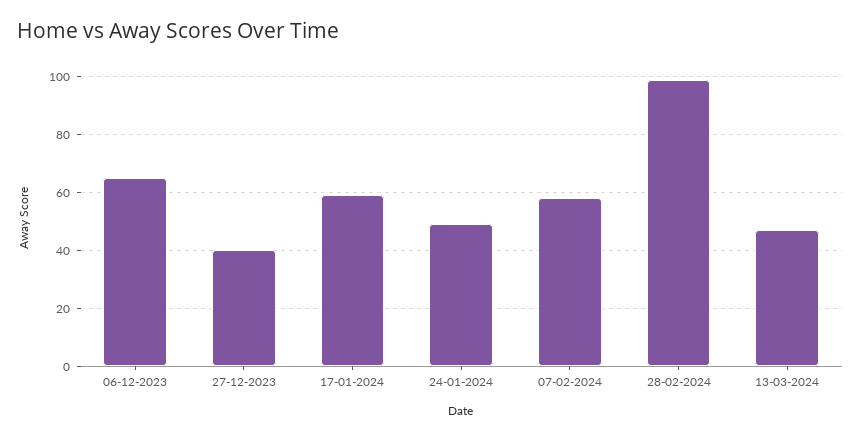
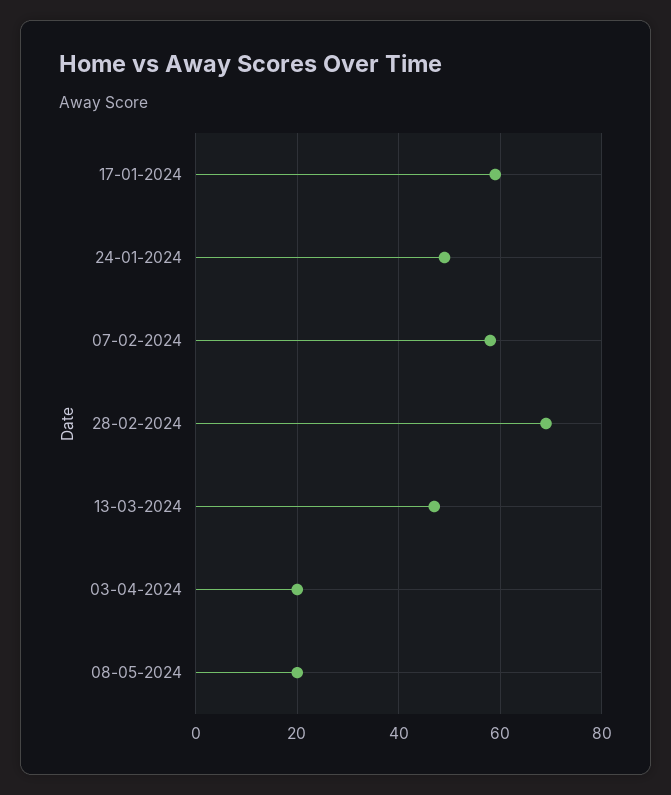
06-12-2023: 65 -> none
27-12-2023: 40 -> none
28-02-2024: 100 -> 70
03-04-2024: none -> 20
08-05-2024: none -> 20

